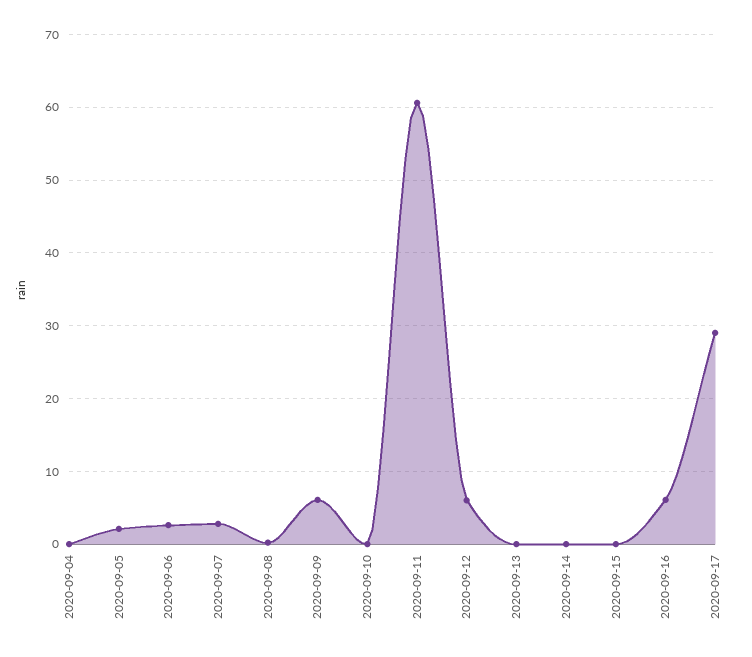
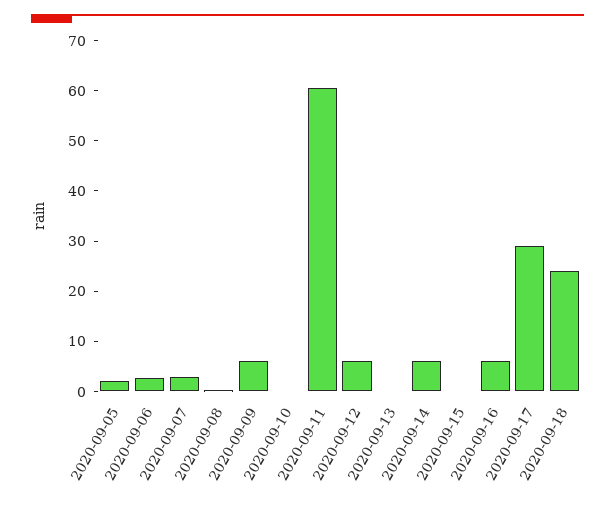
2020-09-04: 0 -> none
2020-09-14: 0 -> 6
2020-09-18: none -> 24

